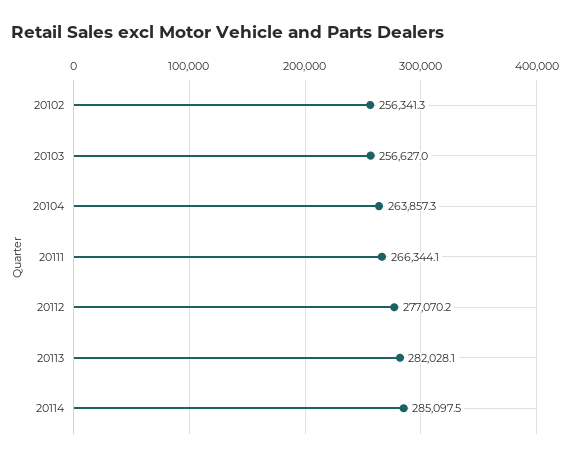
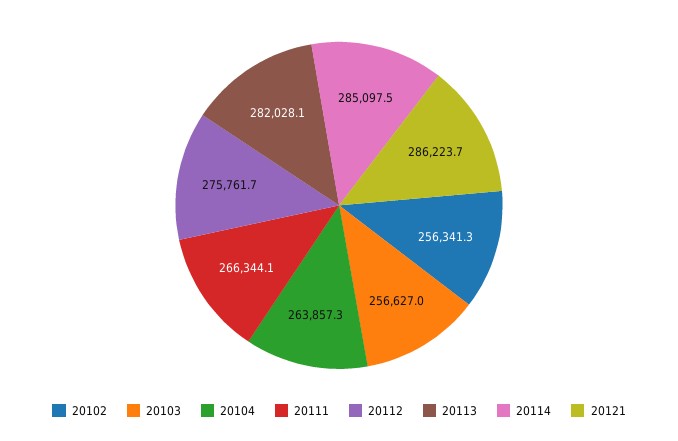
20112: 277070.2 -> 275761.7
20121: none -> 286223.7

